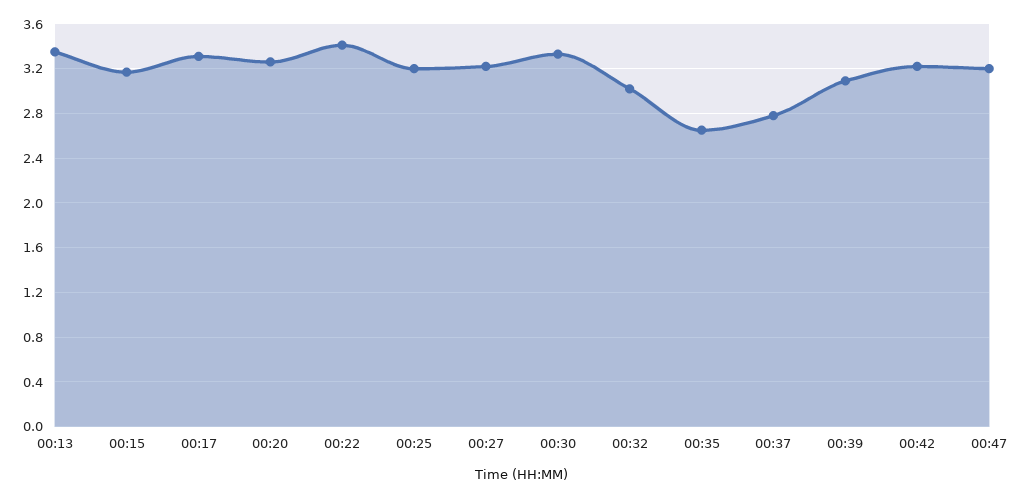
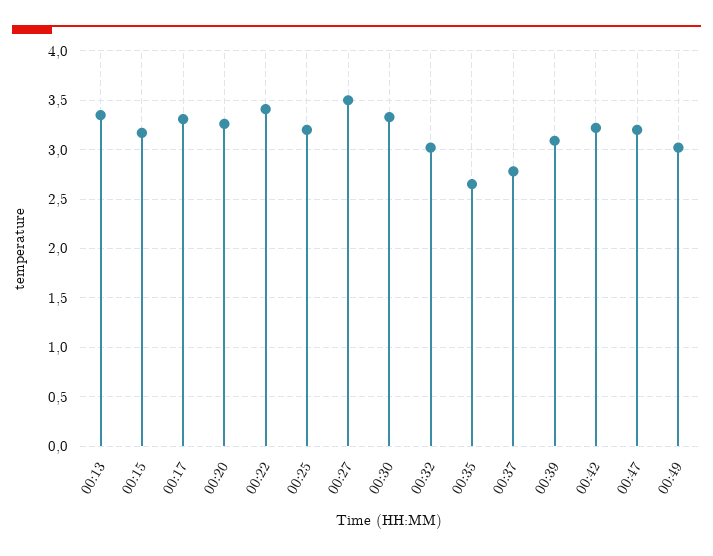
00:27: 3.2 -> 3.5
00:49: none -> 3

